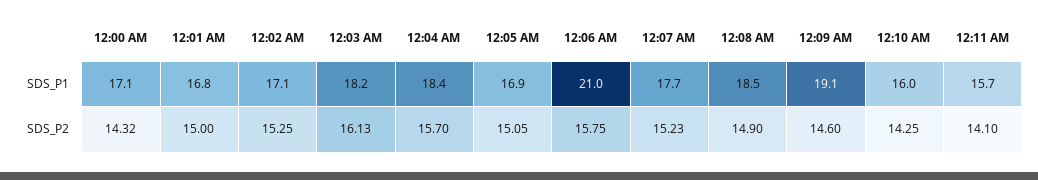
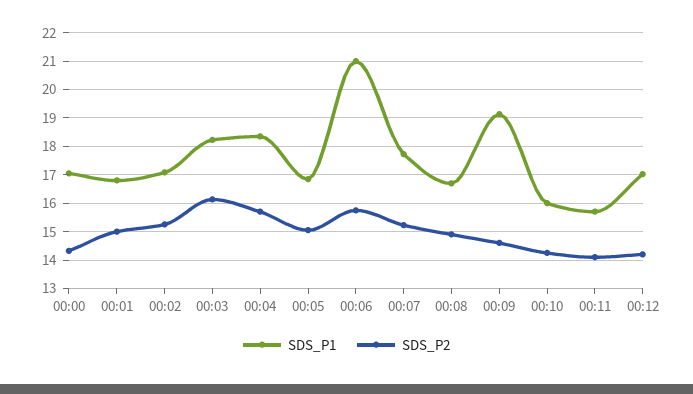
SDS_P1, 12:08 AM: 18.5 -> 16.75
SDS_P1, 00:12: none -> 17
SDS_P2, 00:12: none -> 14.25

